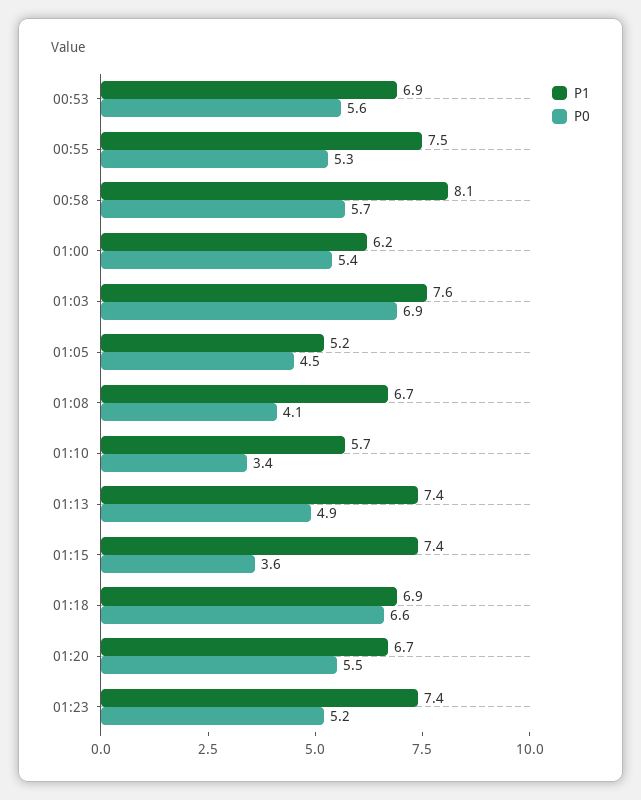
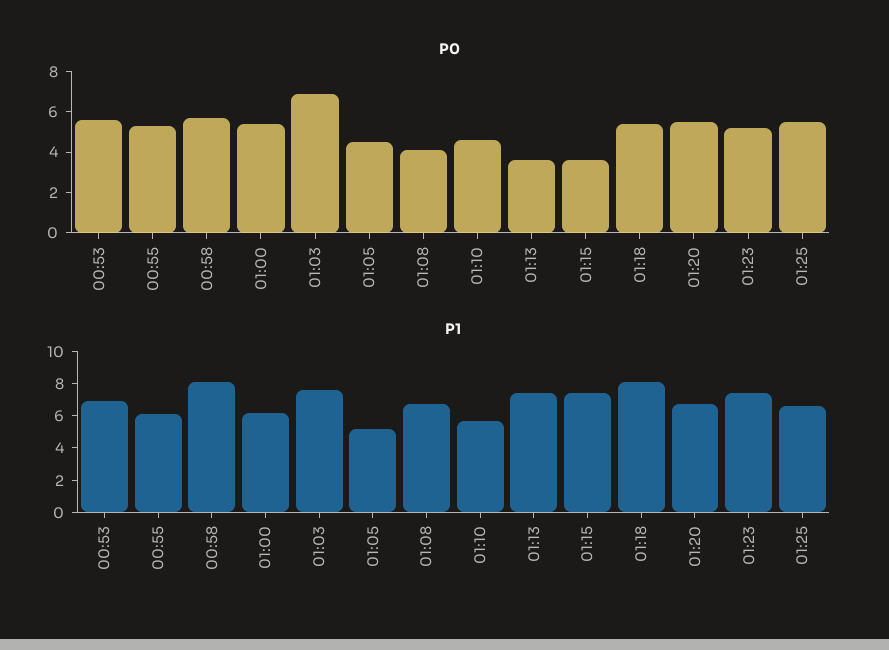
P1, 00:55: 7.5 -> 6
P0, 01:10: 3.4 -> 4.5
P0, 01:13: 4.9 -> 3.5
P1, 01:18: 6.9 -> 8
P0, 01:18: 6.6 -> 5.5
P0, 01:25: none -> 5.5
P1, 01:25: none -> 6.5

